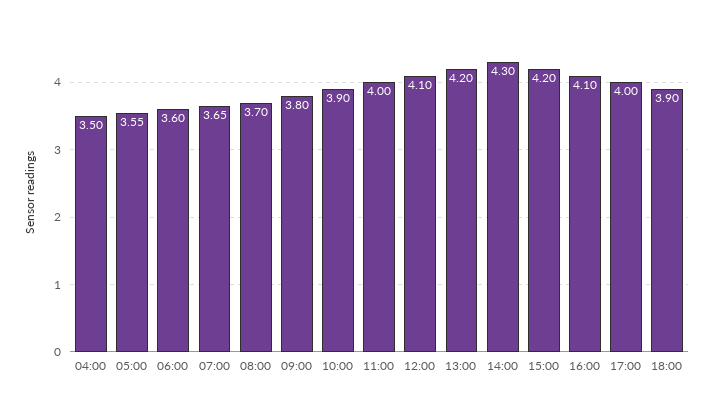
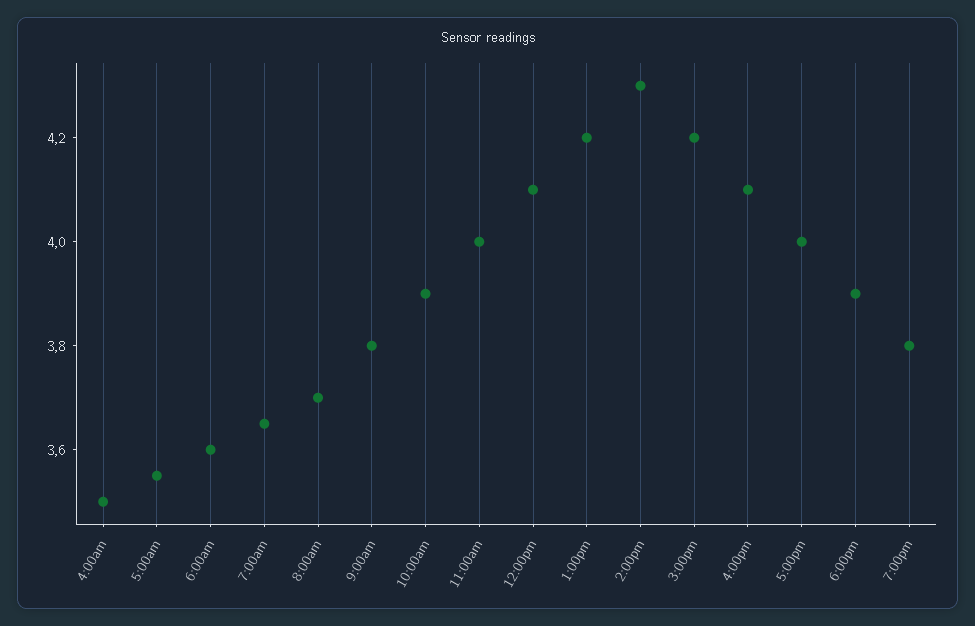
7:00pm: none -> 3.8

